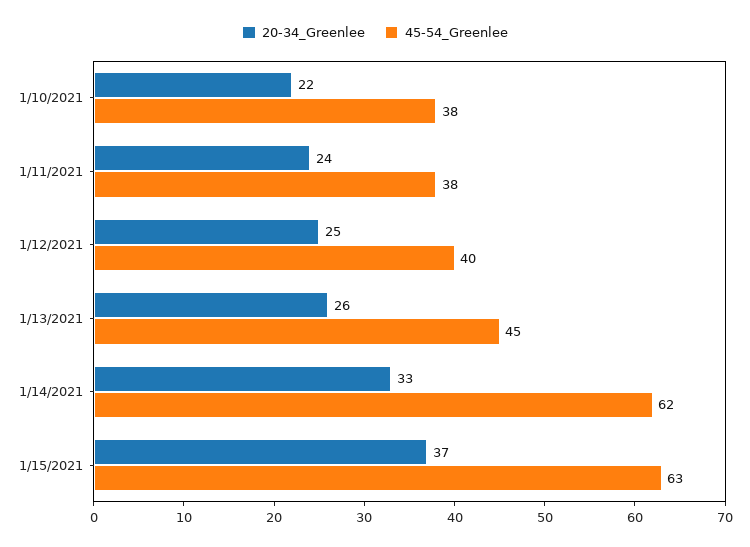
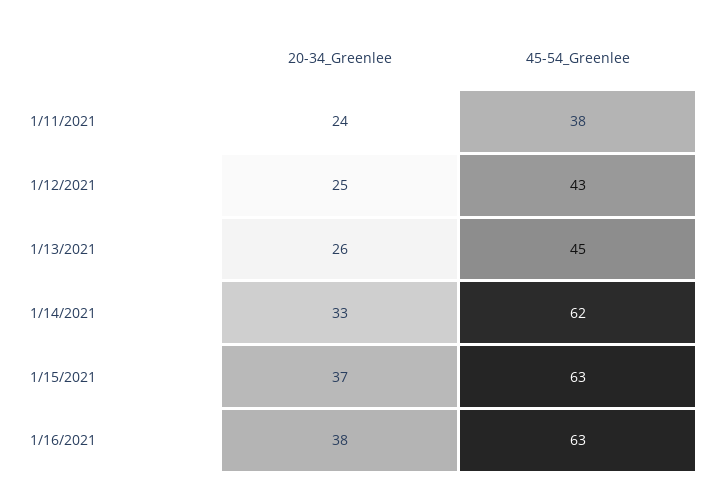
20-34_Greenlee, 1/10/2021: 22 -> none
45-54_Greenlee, 1/10/2021: 38 -> none
45-54_Greenlee, 1/12/2021: 40 -> 43
20-34_Greenlee, 1/16/2021: none -> 38
45-54_Greenlee, 1/16/2021: none -> 63

